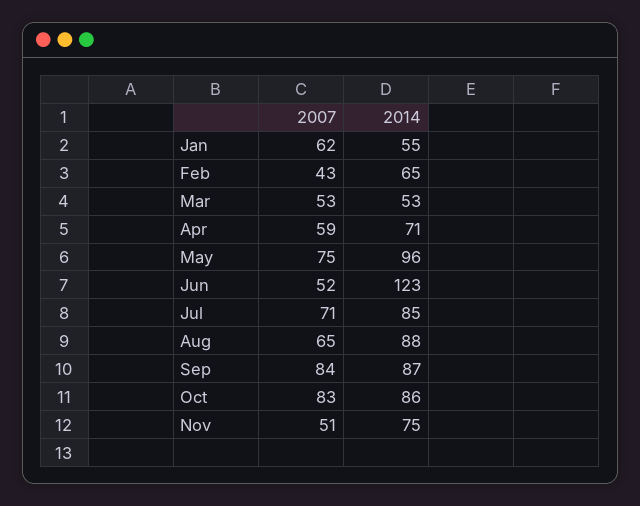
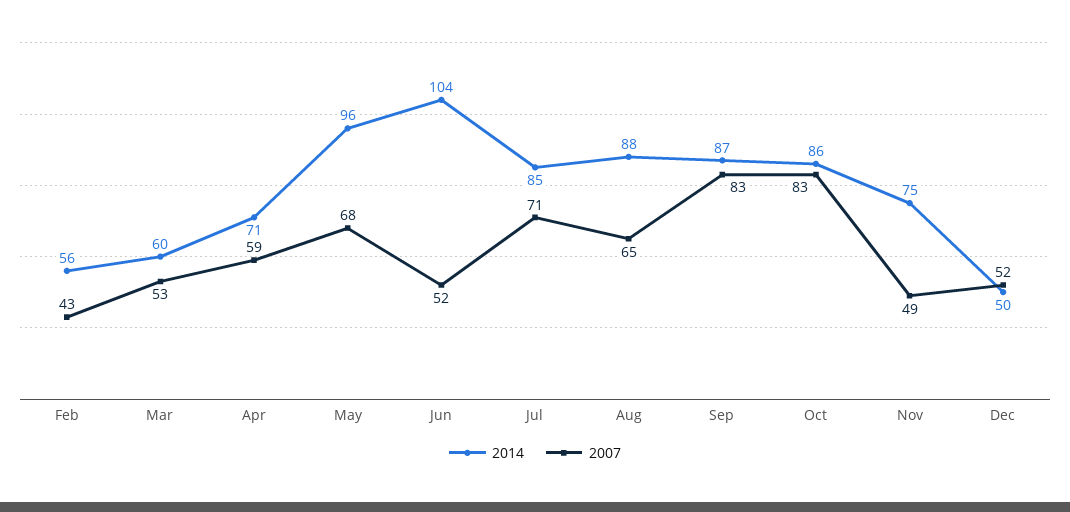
2007, Jan: 62 -> none
2014, Jan: 55 -> none
2014, Feb: 65 -> 56
2014, Mar: 53 -> 60
2007, May: 75 -> 68
2014, Jun: 123 -> 104
2007, Sep: 84 -> 83
2007, Nov: 51 -> 49
2014, Dec: none -> 50
2007, Dec: none -> 52

